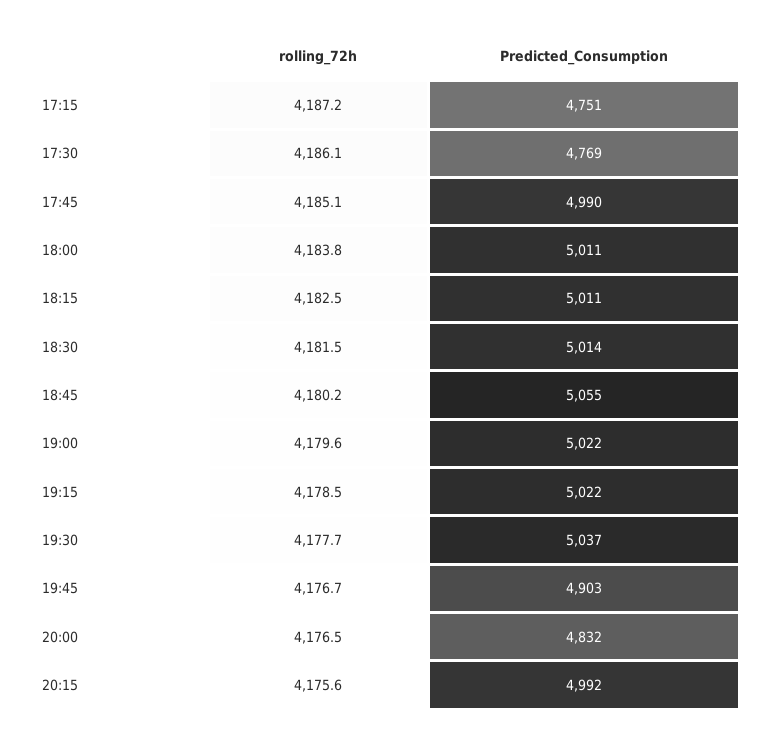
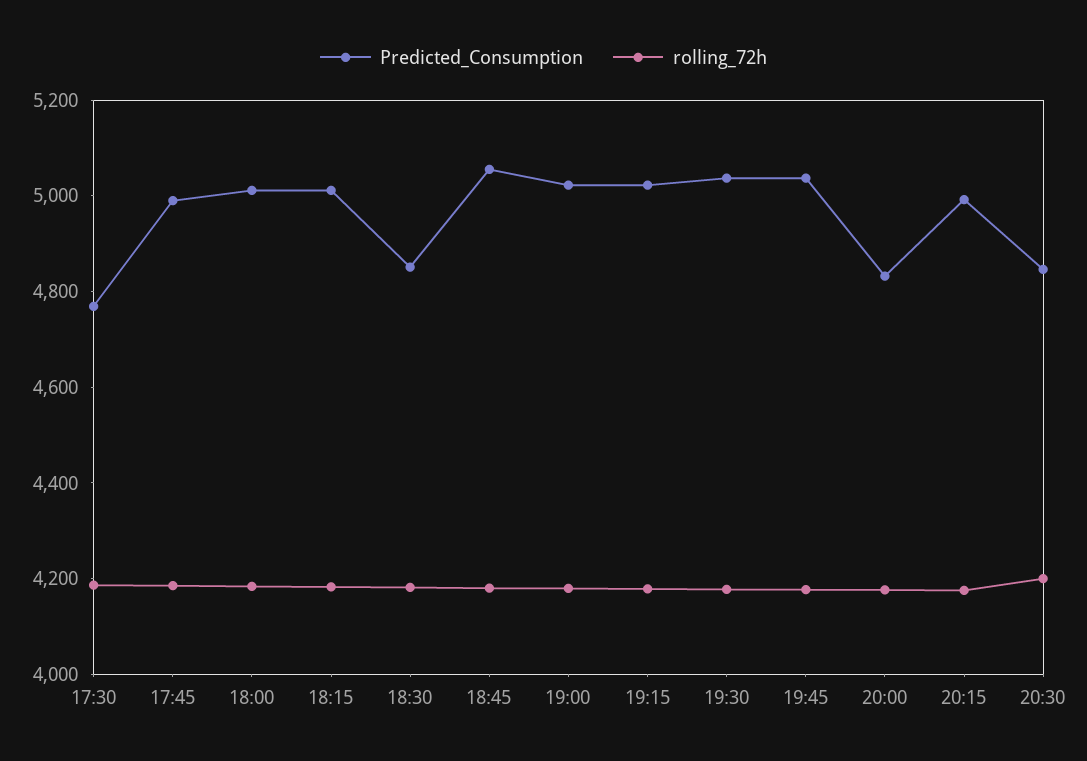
rolling_72h, 17:15: 4187.2 -> none
Predicted_Consumption, 17:15: 4751 -> none
Predicted_Consumption, 18:30: 5014 -> 4850
Predicted_Consumption, 19:45: 4903 -> 5050
Predicted_Consumption, 20:30: none -> 4850
rolling_72h, 20:30: none -> 4200

